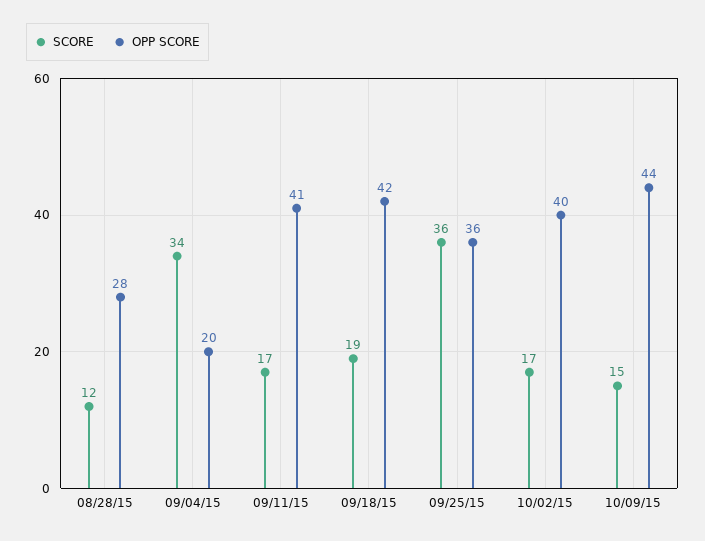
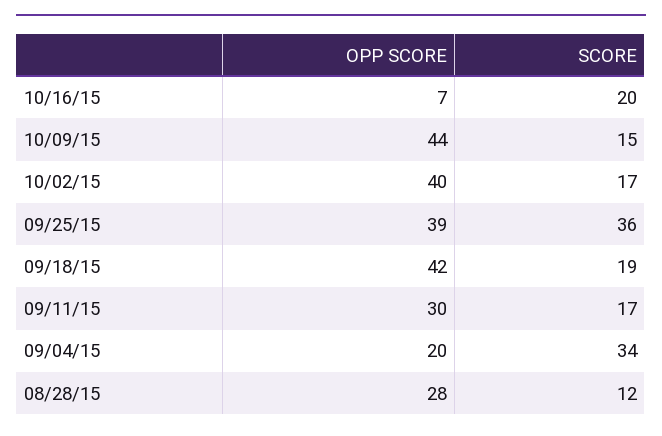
OPP SCORE, 09/11/15: 41 -> 30
OPP SCORE, 09/25/15: 36 -> 39
OPP SCORE, 10/16/15: none -> 7
SCORE, 10/16/15: none -> 20

